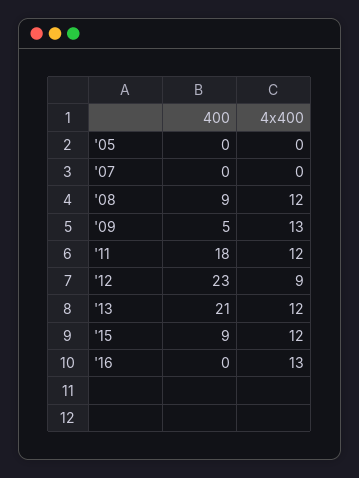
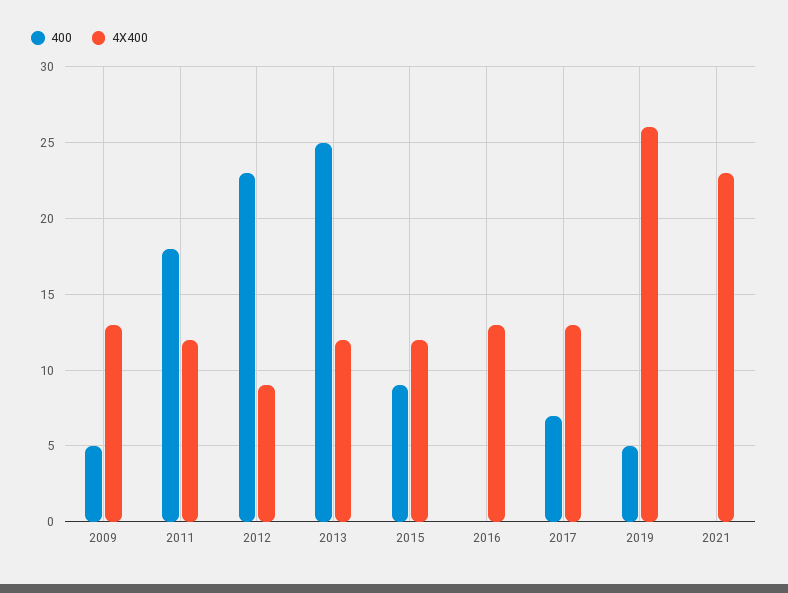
400, '05: 0 -> none
4x400, '05: 0 -> none
400, '07: 0 -> none
4x400, '07: 0 -> none
400, '08: 9 -> none
4x400, '08: 12 -> none
400, '13: 21 -> 25
400, 2017: none -> 7
4x400, 2017: none -> 13
400, 2019: none -> 5
4x400, 2019: none -> 26
400, 2021: none -> 0
4x400, 2021: none -> 23

